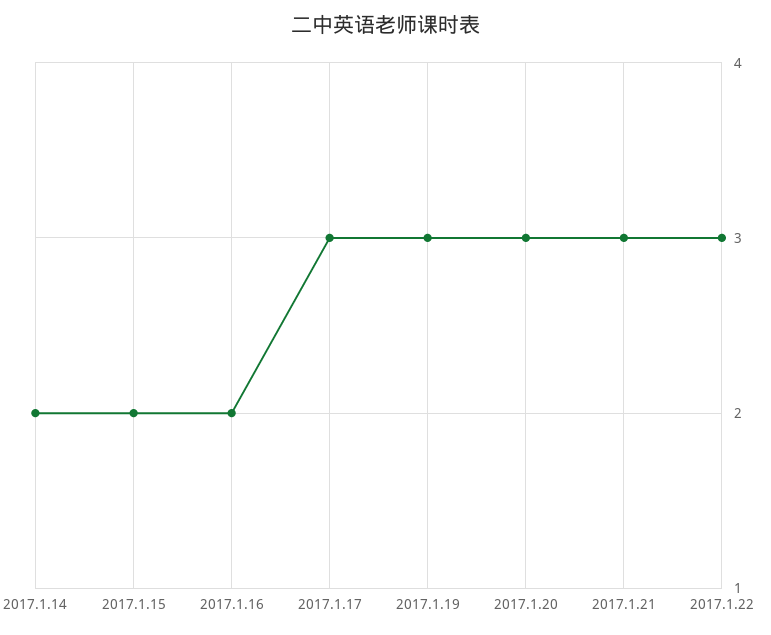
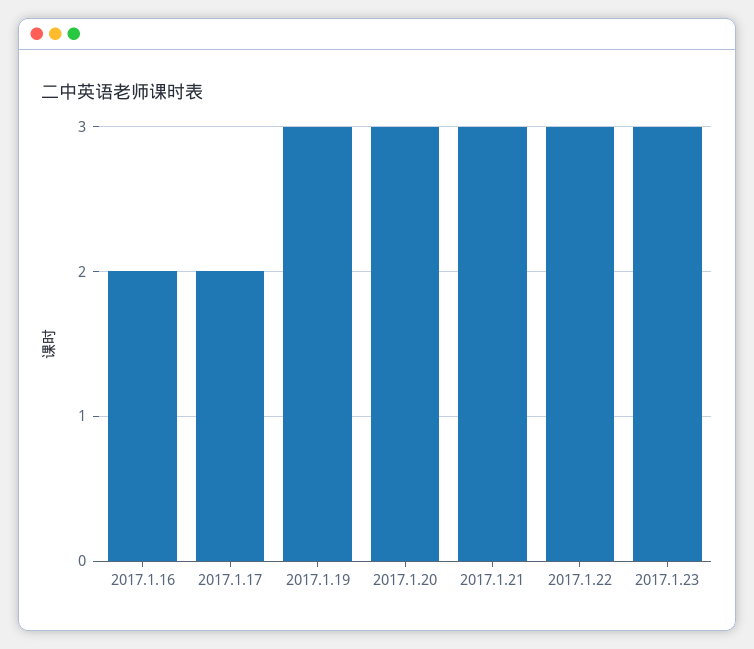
2017.1.14: 2 -> none
2017.1.15: 2 -> none
2017.1.17: 3 -> 2
2017.1.23: none -> 3

